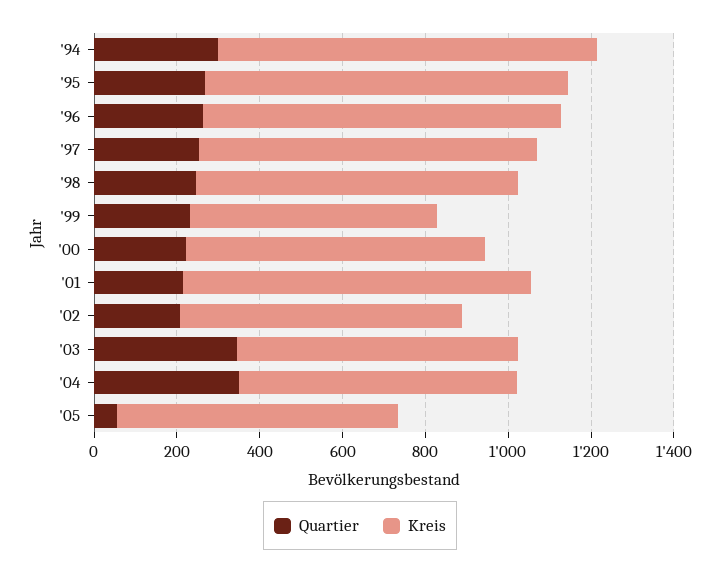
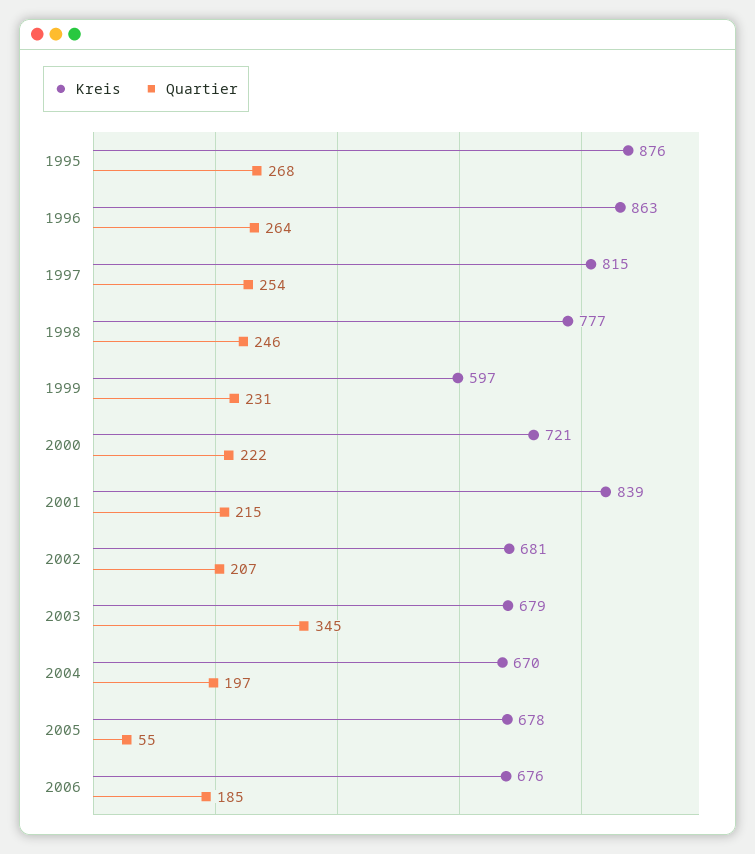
Quartier, '94: 300 -> none
Kreis, '94: 900 -> none
Quartier, '04: 350 -> 197
Kreis, 2006: none -> 676
Quartier, 2006: none -> 185

